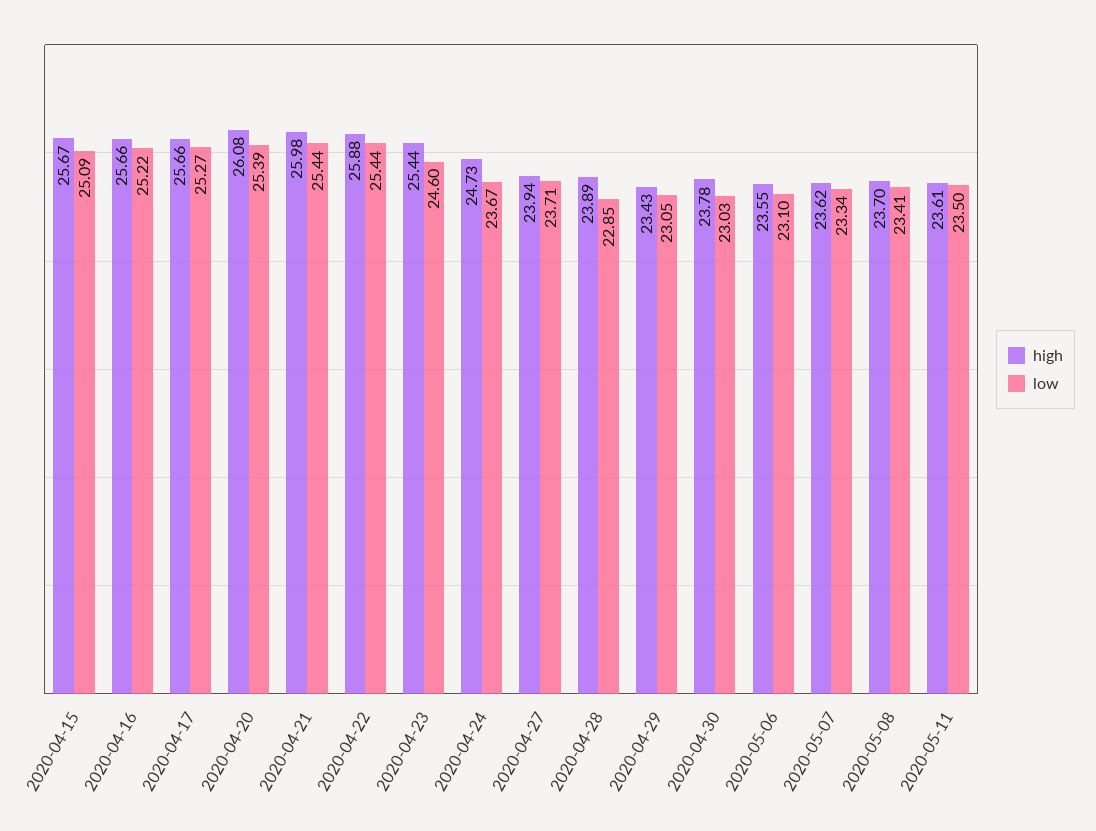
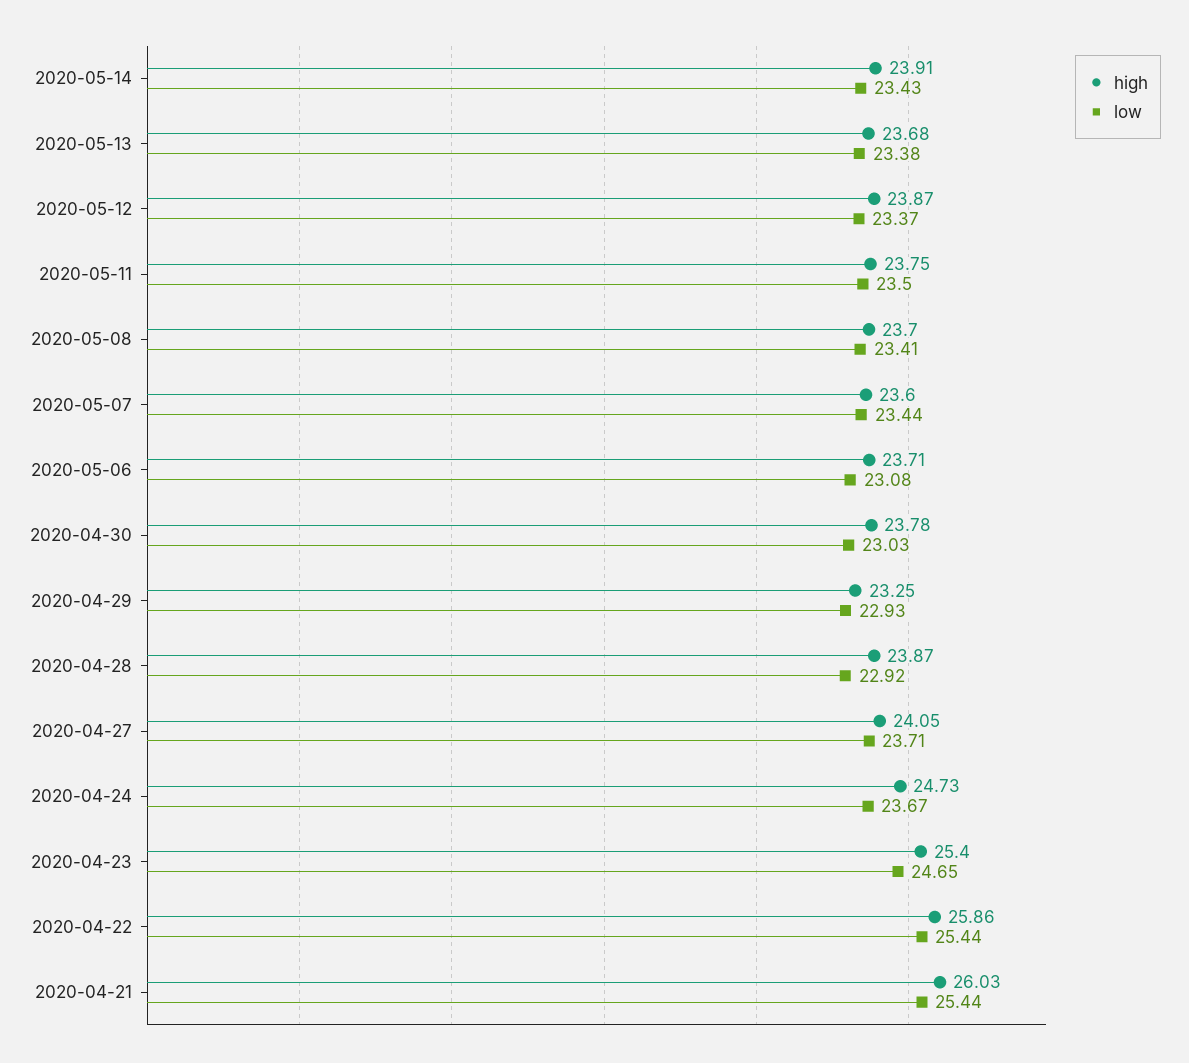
high, 2020-04-15: 25.67 -> none
low, 2020-04-15: 25.09 -> none
high, 2020-04-16: 25.66 -> none
low, 2020-04-16: 25.22 -> none
high, 2020-04-17: 25.66 -> none
low, 2020-04-17: 25.27 -> none
high, 2020-04-20: 26.08 -> none
low, 2020-04-20: 25.39 -> none
high, 2020-04-21: 25.98 -> 26.03
high, 2020-04-22: 25.88 -> 25.86
high, 2020-04-23: 25.44 -> 25.4
low, 2020-04-23: 24.6 -> 24.65
high, 2020-04-27: 23.94 -> 24.05
high, 2020-04-28: 23.89 -> 23.87
low, 2020-04-28: 22.85 -> 22.92
high, 2020-04-29: 23.43 -> 23.25
low, 2020-04-29: 23.05 -> 22.93
high, 2020-05-06: 23.55 -> 23.71
low, 2020-05-06: 23.1 -> 23.08
high, 2020-05-07: 23.62 -> 23.6
low, 2020-05-07: 23.34 -> 23.44
high, 2020-05-11: 23.61 -> 23.75
high, 2020-05-14: none -> 23.91
low, 2020-05-14: none -> 23.43
high, 2020-05-13: none -> 23.68
low, 2020-05-13: none -> 23.38
high, 2020-05-12: none -> 23.87
low, 2020-05-12: none -> 23.37

